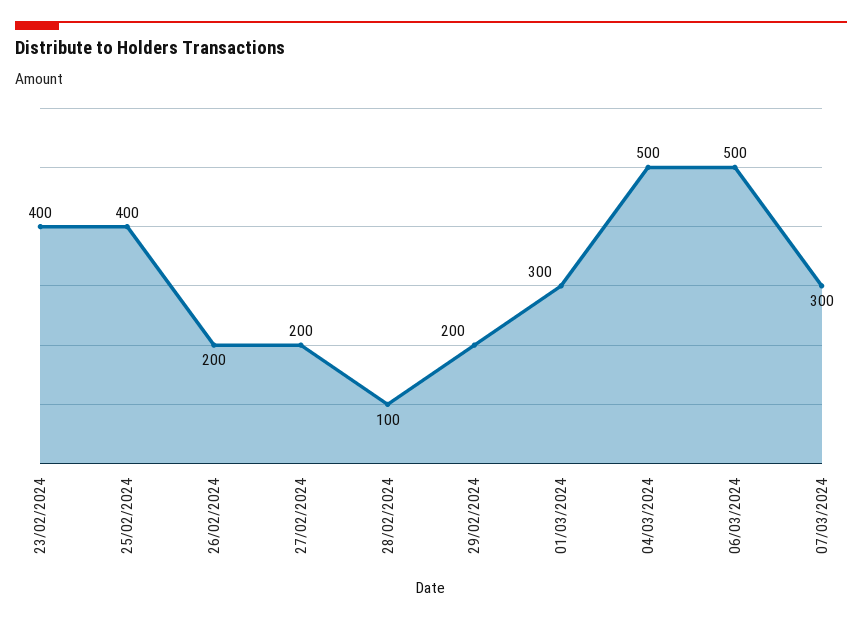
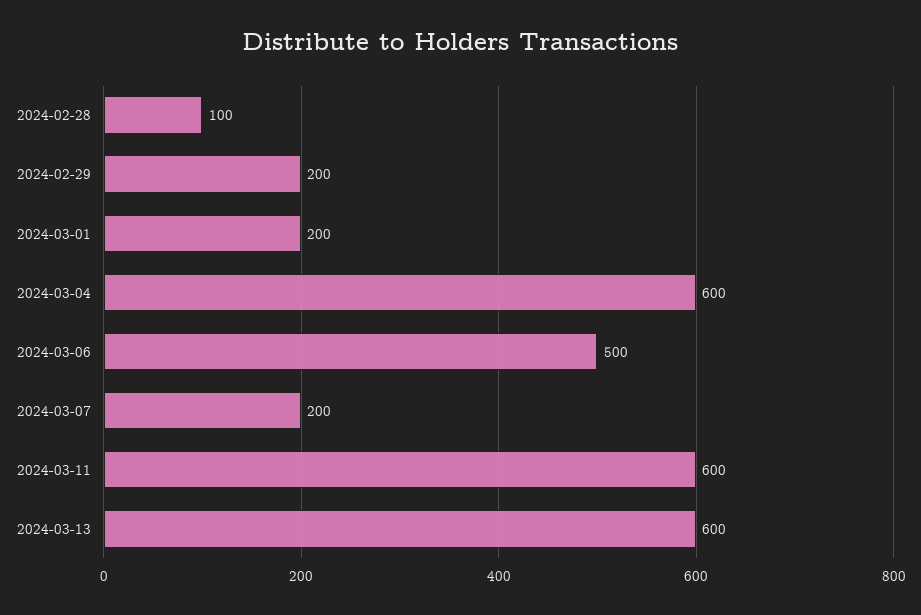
23/02/2024: 400 -> none
25/02/2024: 400 -> none
26/02/2024: 200 -> none
27/02/2024: 200 -> none
01/03/2024: 300 -> 200
04/03/2024: 500 -> 600
07/03/2024: 300 -> 200
2024-03-11: none -> 600
2024-03-13: none -> 600

